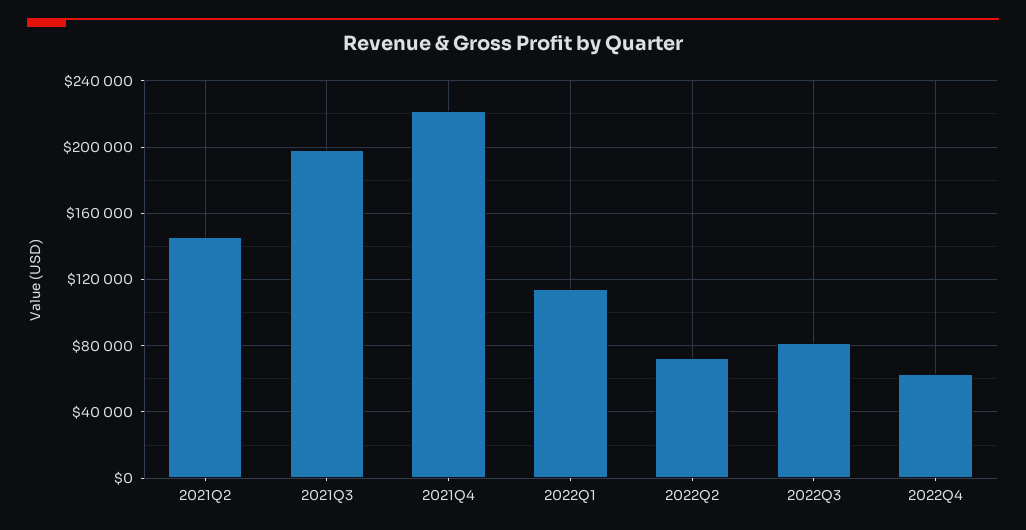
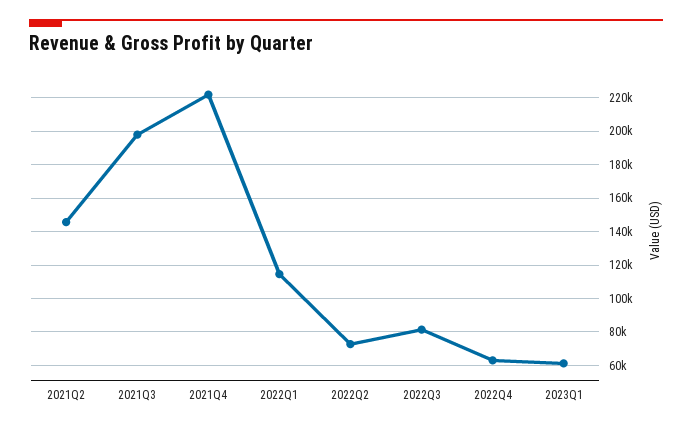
2023Q1: none -> 60000

